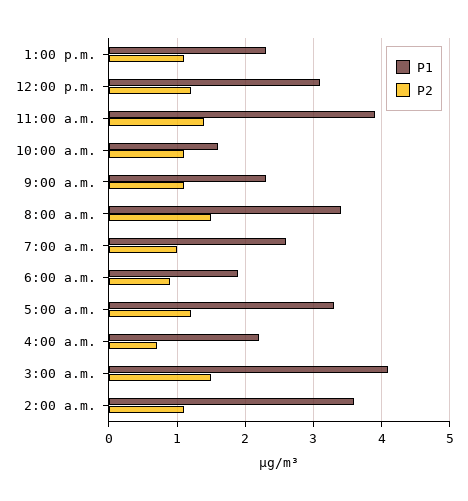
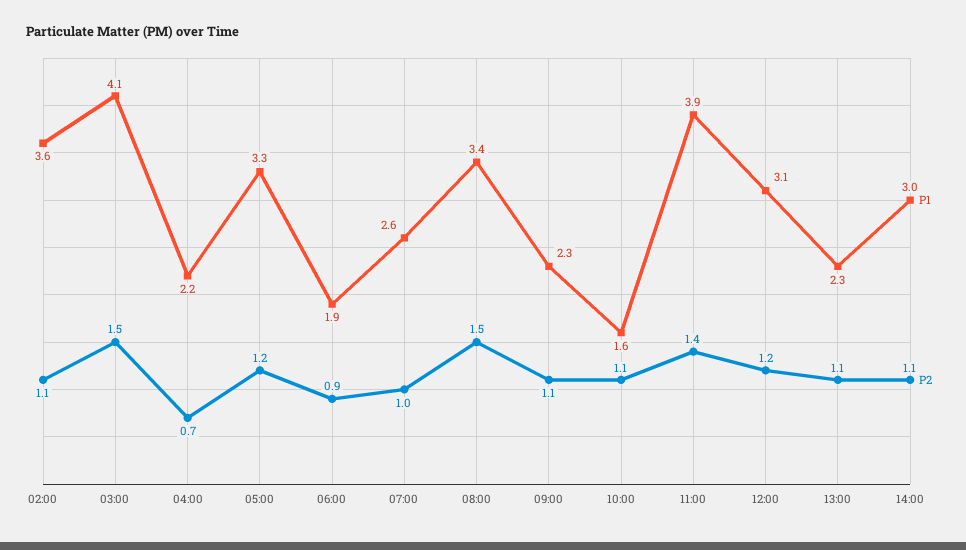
P1, 14:00: none -> 3
P2, 14:00: none -> 1.1

